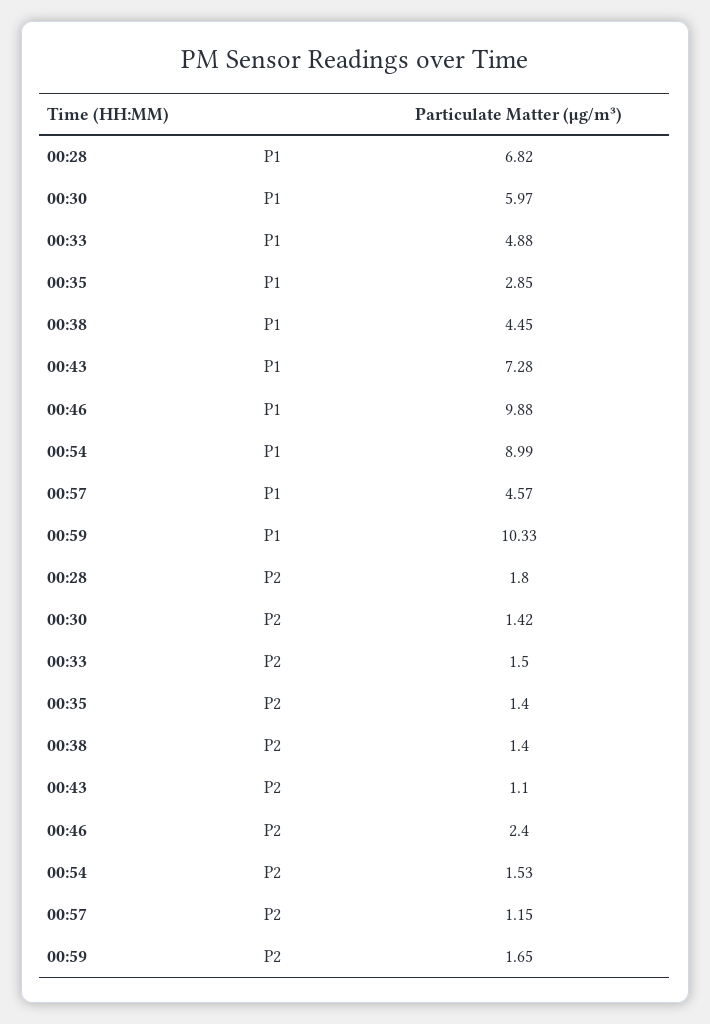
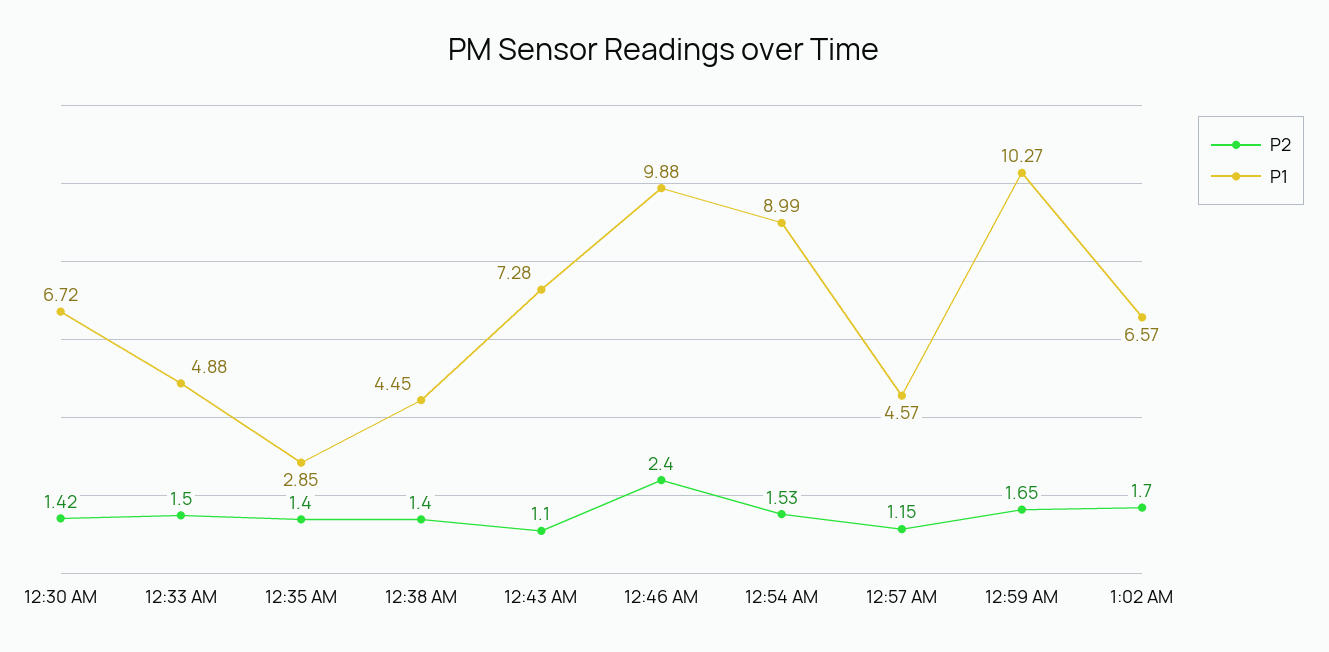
P1, 00:28: 6.82 -> none
P1, 00:30: 5.97 -> 6.72
P1, 00:59: 10.33 -> 10.27
P2, 00:28: 1.8 -> none
P2, 1:02 AM: none -> 1.7
P1, 1:02 AM: none -> 6.57

